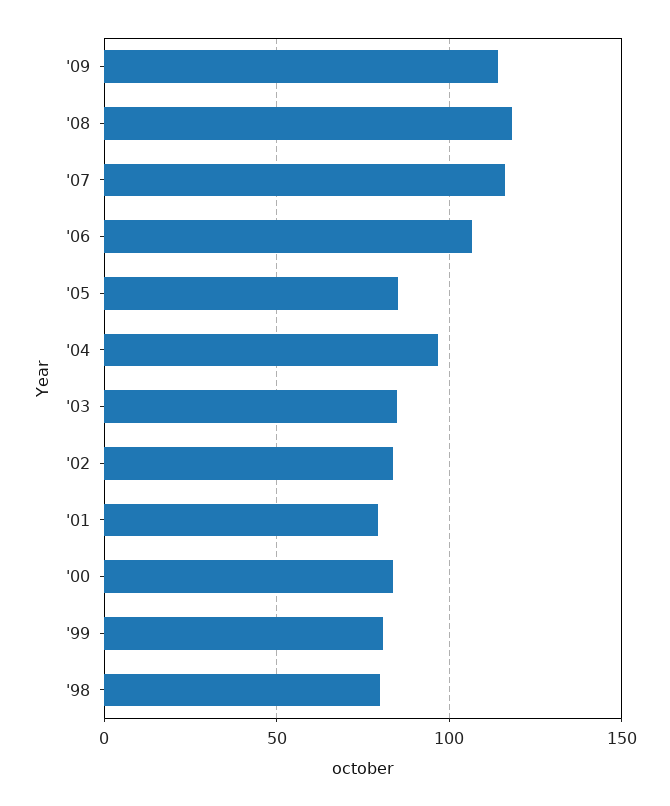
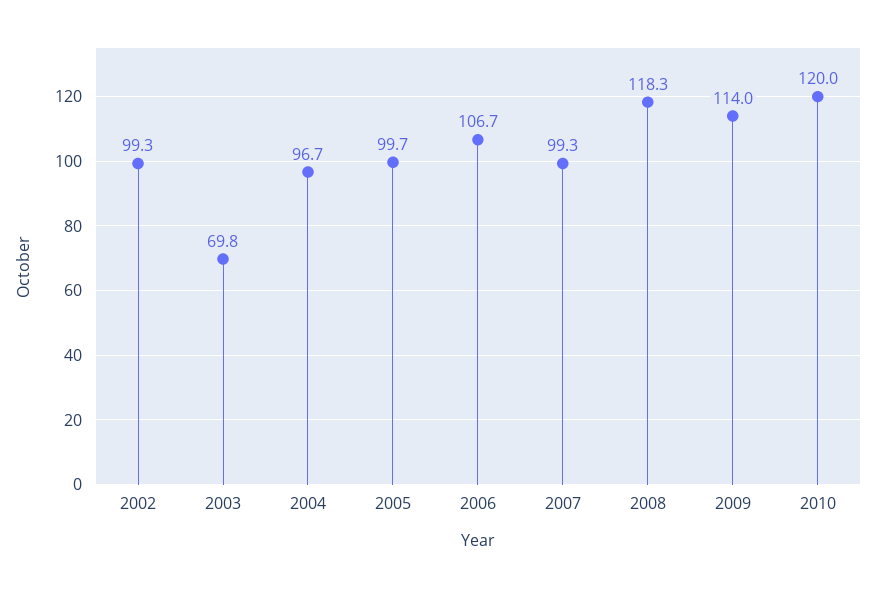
'07: 115 -> 99.3
'05: 85 -> 99.7
'03: 85 -> 69.8
'02: 85 -> 99.3
'01: 80 -> none
'00: 85 -> none
'99: 80 -> none
'98: 80 -> none
2010: none -> 120

